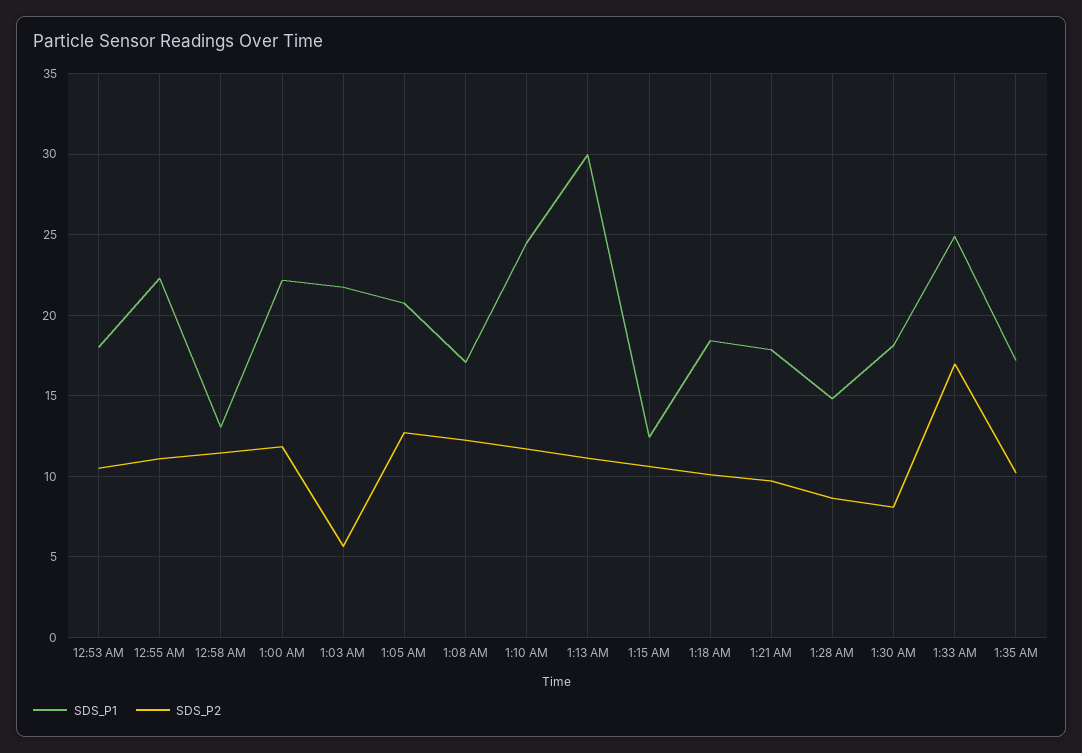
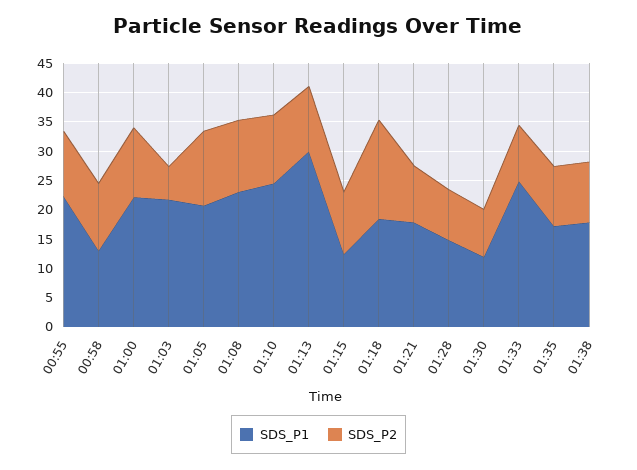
SDS_P1, 12:53 AM: 18 -> none
SDS_P2, 12:53 AM: 10.5 -> none
SDS_P1, 1:08 AM: 17 -> 22.5
SDS_P2, 1:18 AM: 10 -> 17.5
SDS_P1, 1:30 AM: 18 -> 12.5
SDS_P2, 1:33 AM: 17 -> 10
SDS_P1, 01:38: none -> 17.5
SDS_P2, 01:38: none -> 10

